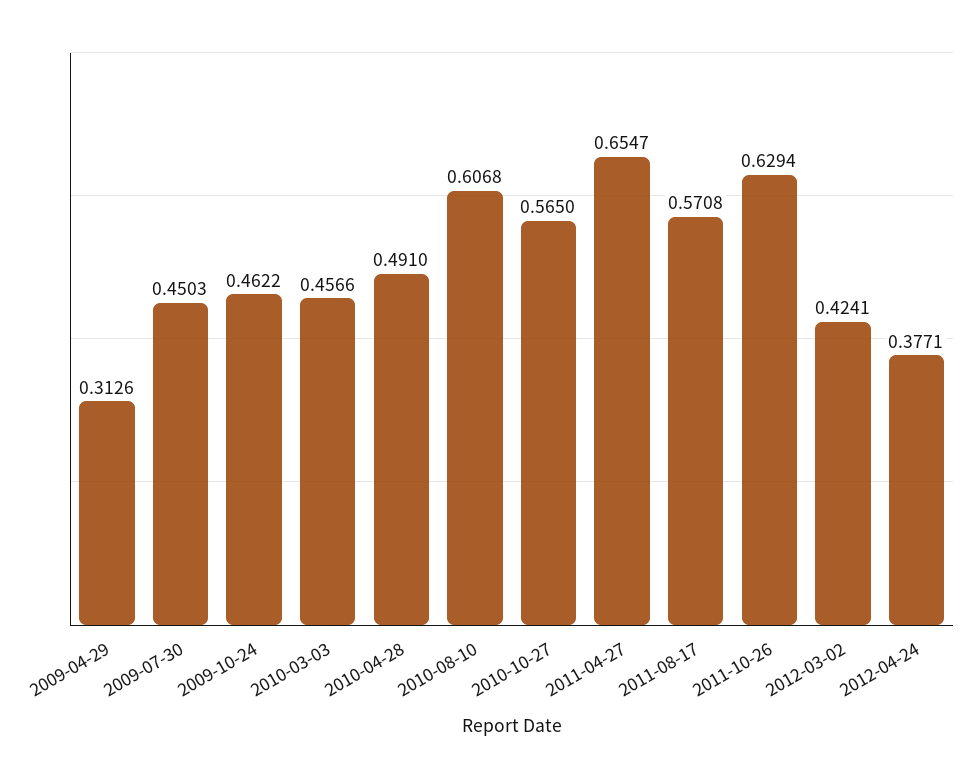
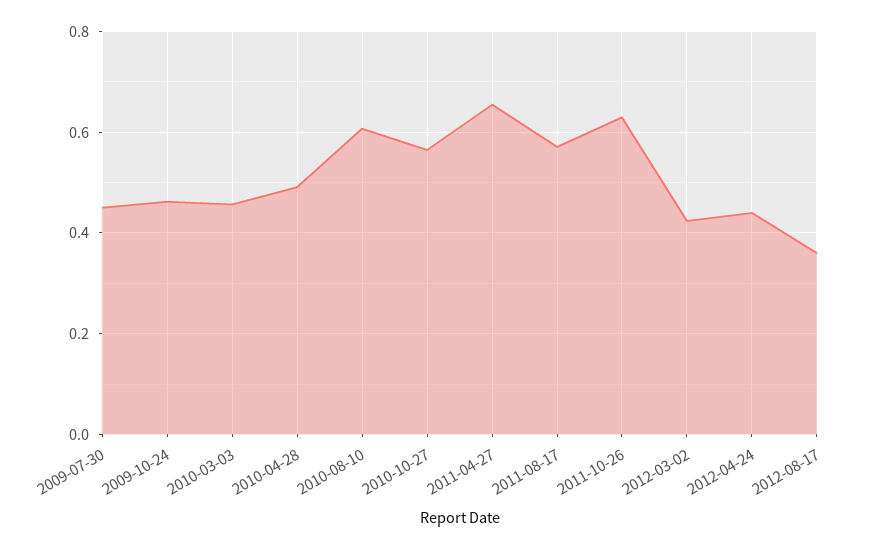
2009-04-29: 0.3126 -> none
2012-04-24: 0.3771 -> 0.44
2012-08-17: none -> 0.36

